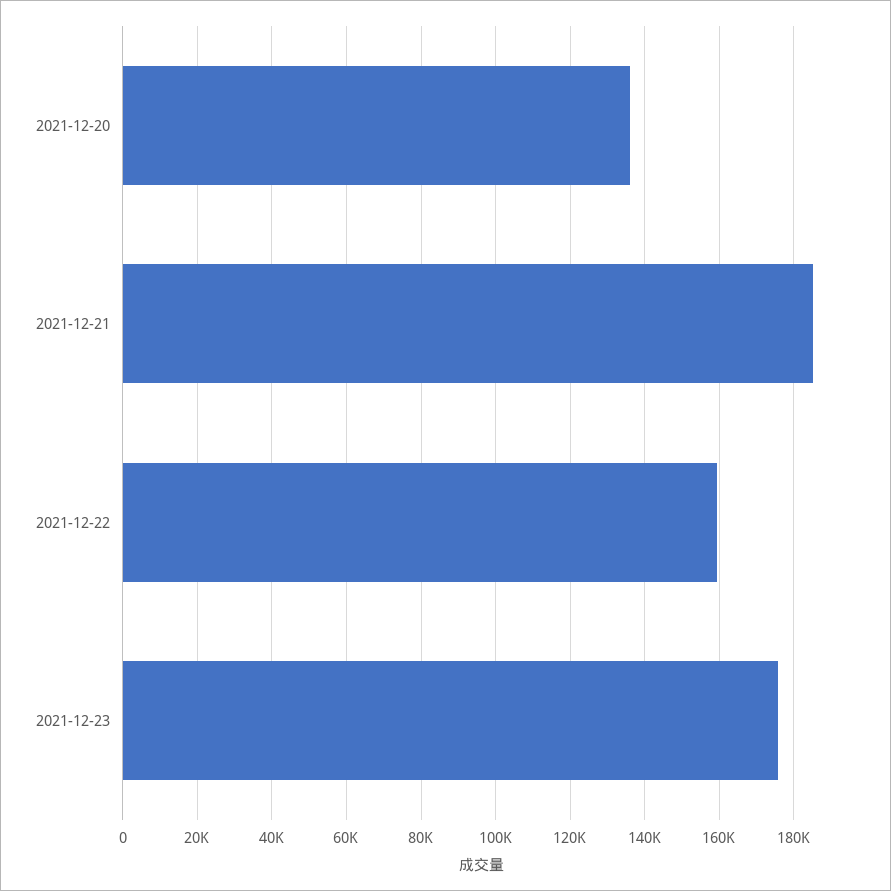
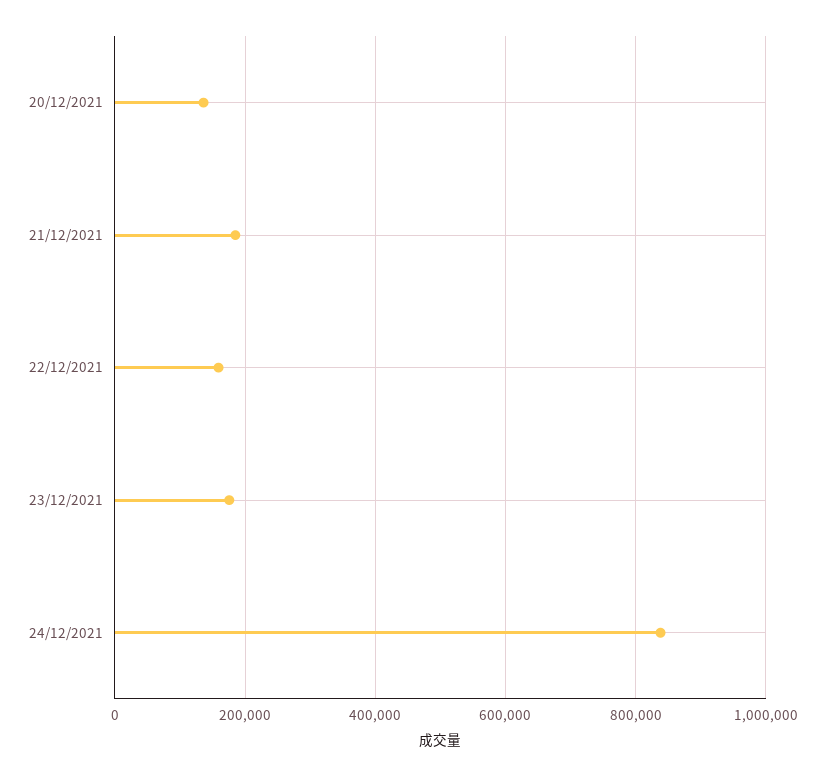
24/12/2021: none -> 840000

